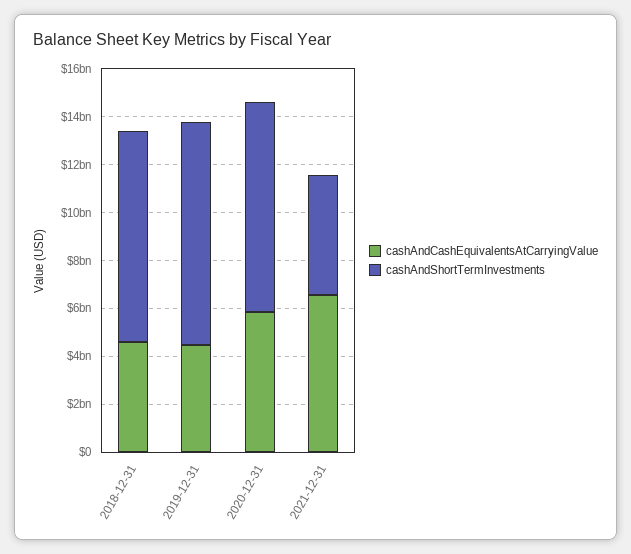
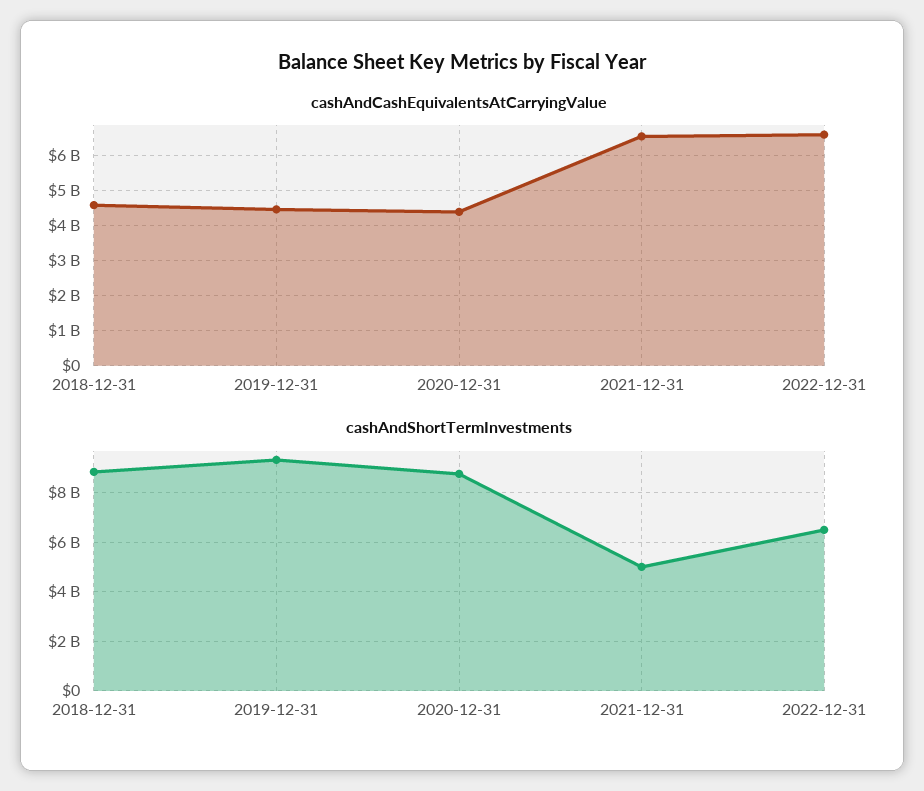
cashAndCashEquivalentsAtCarryingValue, 2020-12-31: 6000000000 -> 4400000000
cashAndCashEquivalentsAtCarryingValue, 2022-12-31: none -> 6600000000
cashAndShortTermInvestments, 2022-12-31: none -> 6500000000

